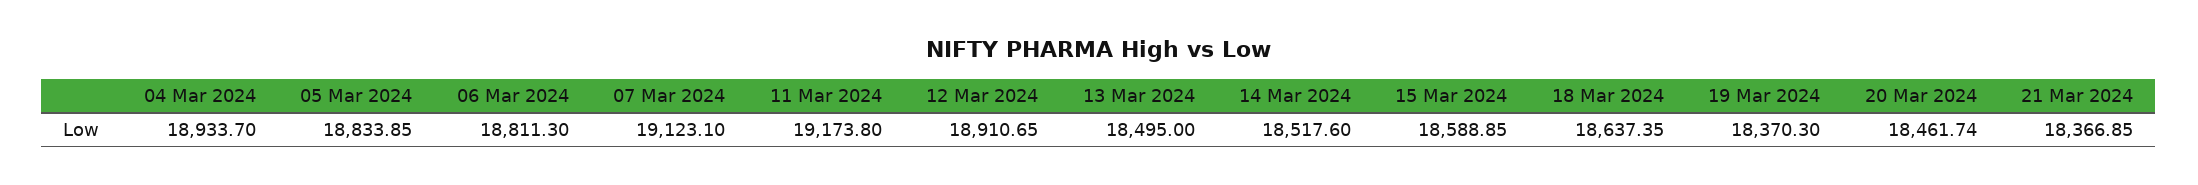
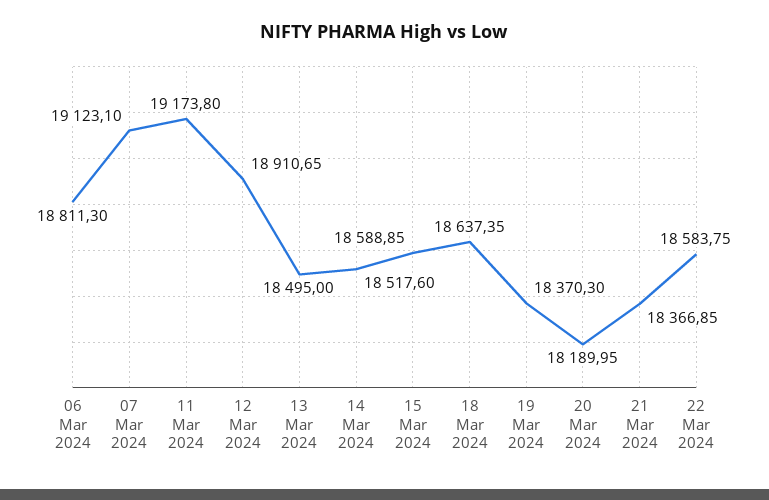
04 Mar 2024: 18933.7 -> none
05 Mar 2024: 18833.85 -> none
20 Mar 2024: 18461.74 -> 18189.95
22 Mar 2024: none -> 18583.75

